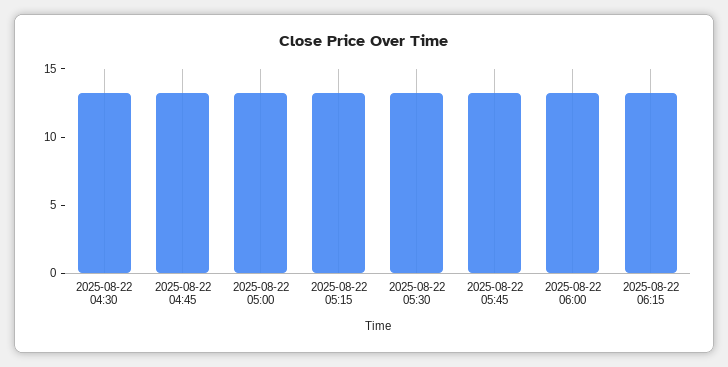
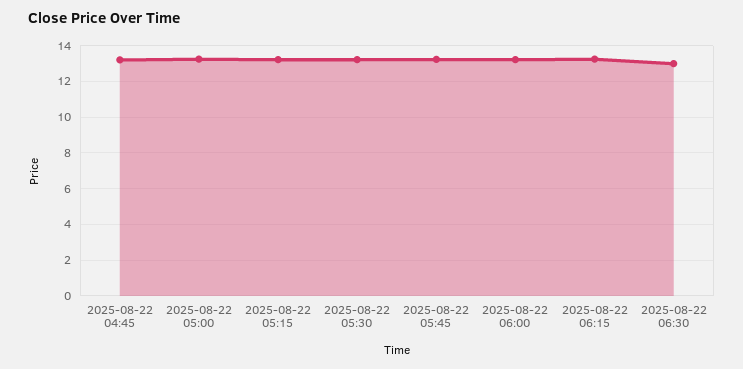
2025-08-22 04:30: 13 -> none
2025-08-22 06:30: none -> 13

